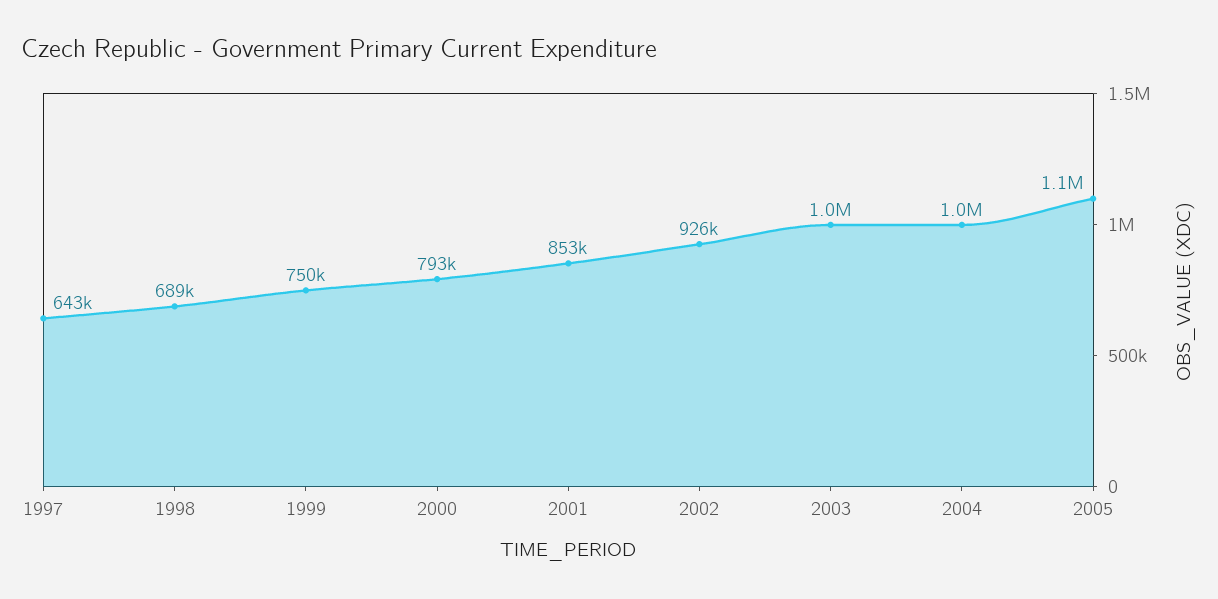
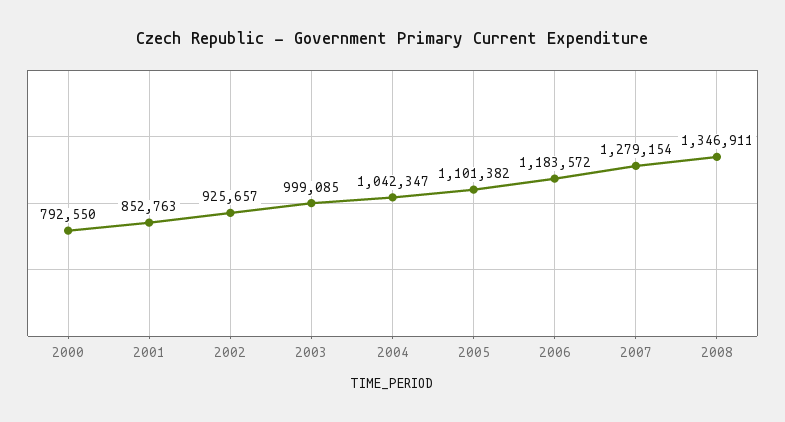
1997: 643000 -> none
1998: 689000 -> none
1999: 750000 -> none
2006: none -> 1183572
2007: none -> 1279154
2008: none -> 1346911

